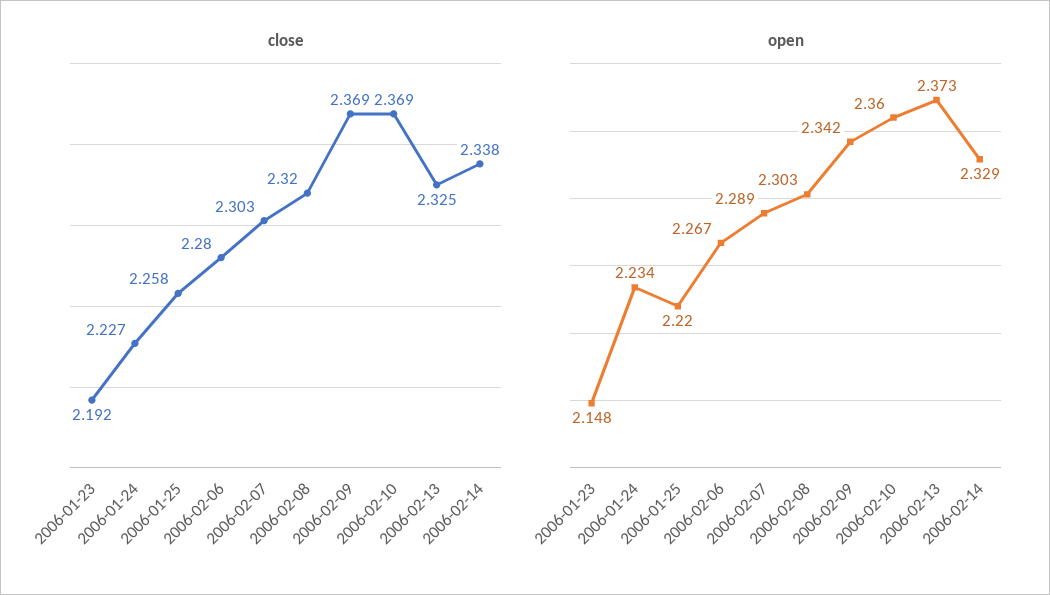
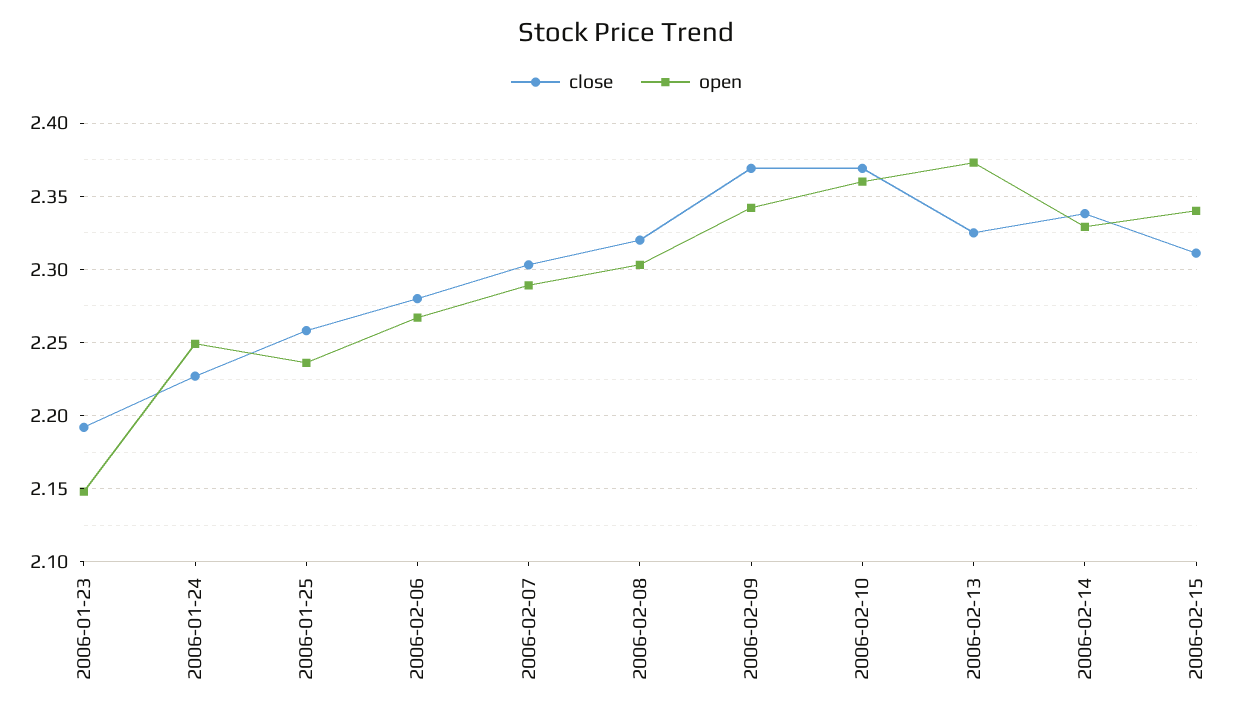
open, 2006-01-24: 2.234 -> 2.25
open, 2006-01-25: 2.22 -> 2.235
close, 2006-02-15: none -> 2.31
open, 2006-02-15: none -> 2.34

